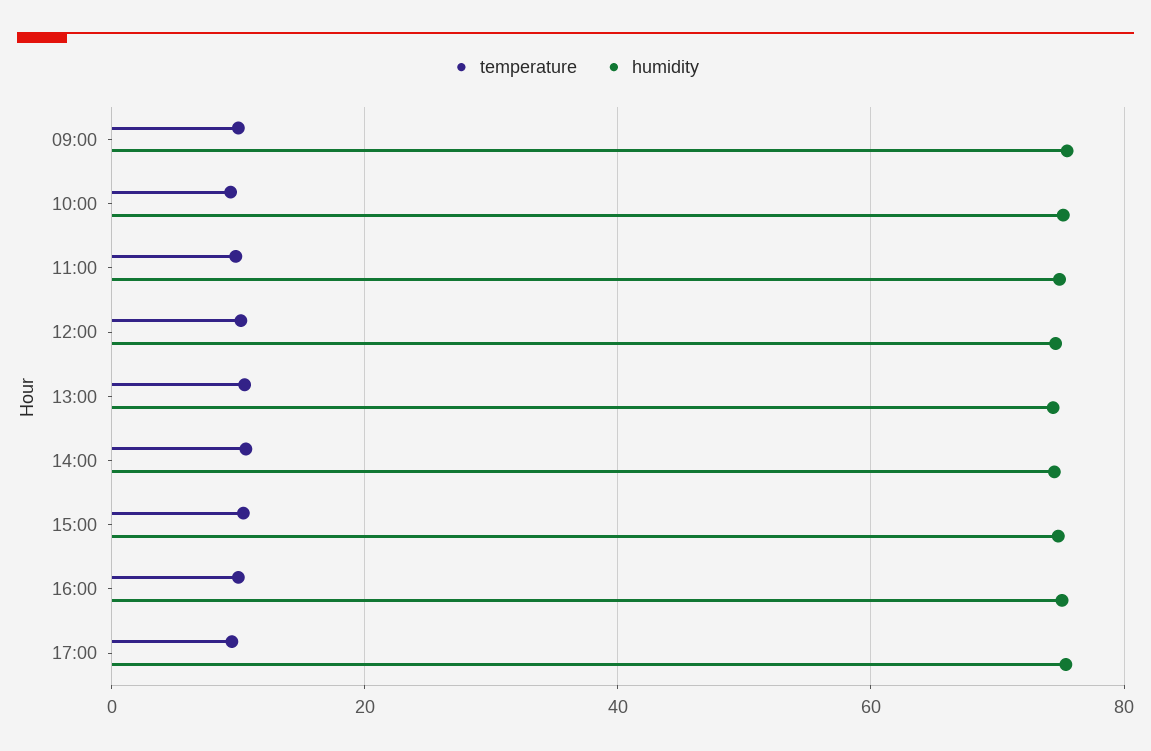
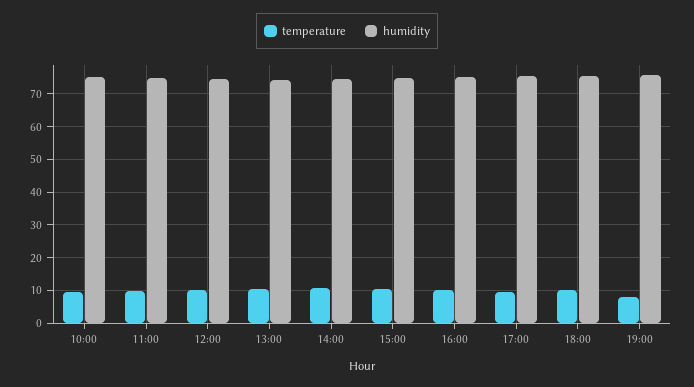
temperature, 09:00: 10 -> none
humidity, 09:00: 76 -> none
temperature, 18:00: none -> 10
humidity, 18:00: none -> 76
temperature, 19:00: none -> 8
humidity, 19:00: none -> 76

